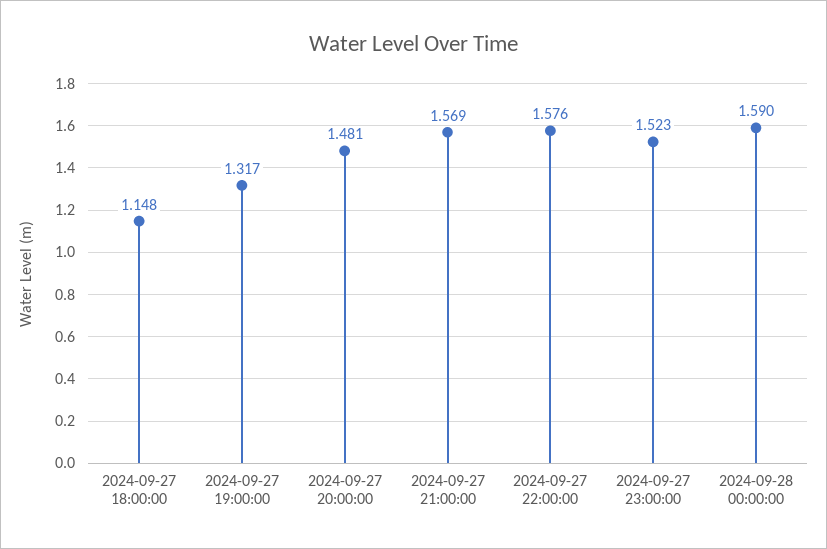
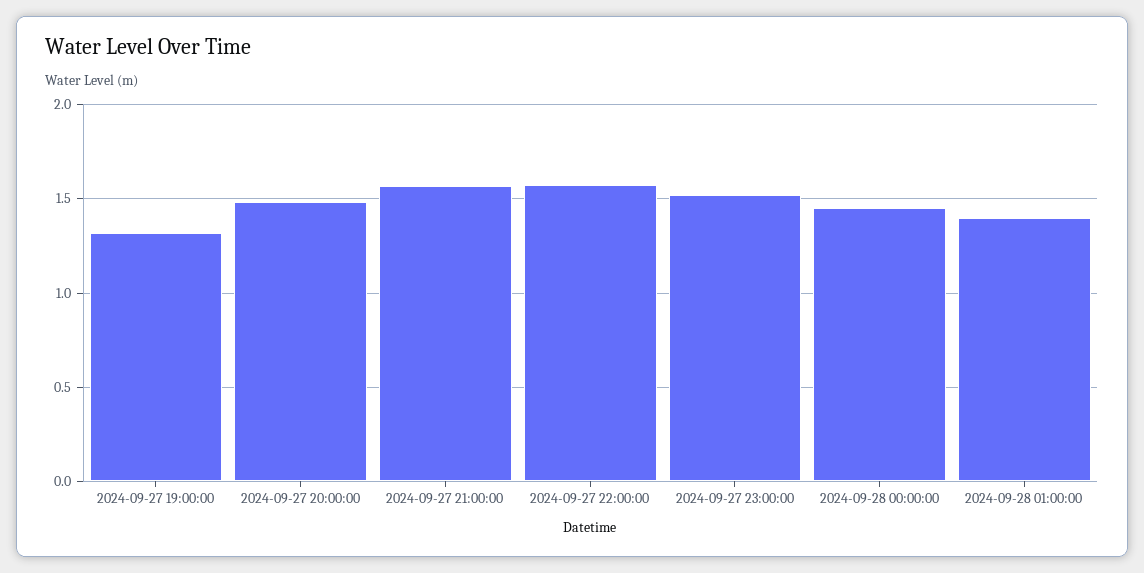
2024-09-27 18:00:00: 1.148 -> none
2024-09-28 00:00:00: 1.59 -> 1.45
2024-09-28 01:00:00: none -> 1.4

